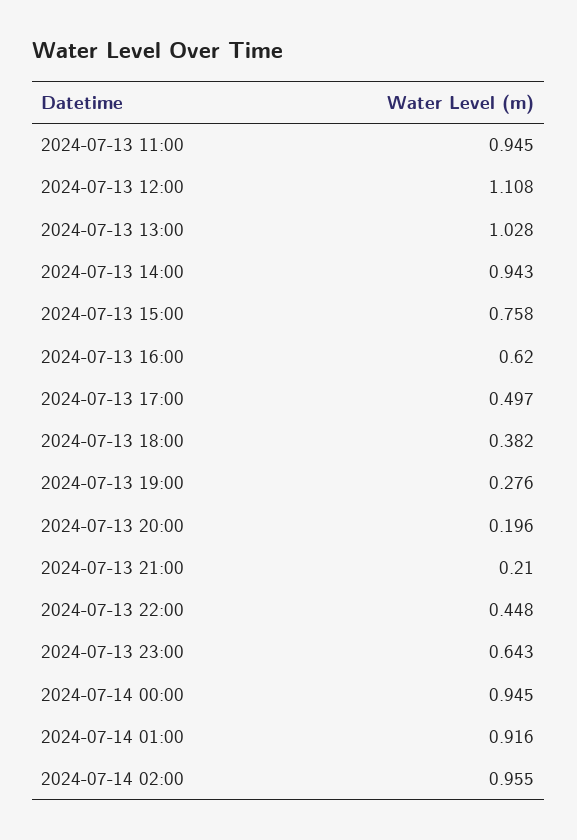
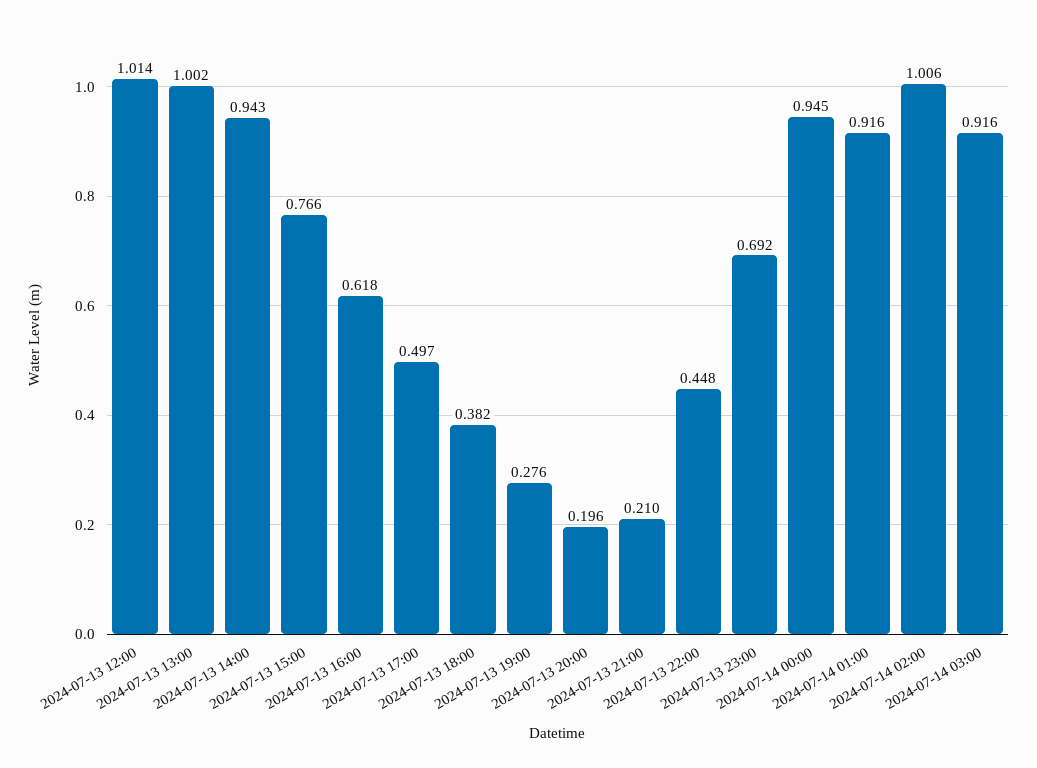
2024-07-13 11:00: 0.945 -> none
2024-07-13 12:00: 1.108 -> 1.014
2024-07-13 13:00: 1.028 -> 1.002
2024-07-13 15:00: 0.758 -> 0.766
2024-07-13 16:00: 0.62 -> 0.618
2024-07-13 23:00: 0.643 -> 0.692
2024-07-14 02:00: 0.955 -> 1.006
2024-07-14 03:00: none -> 0.916

